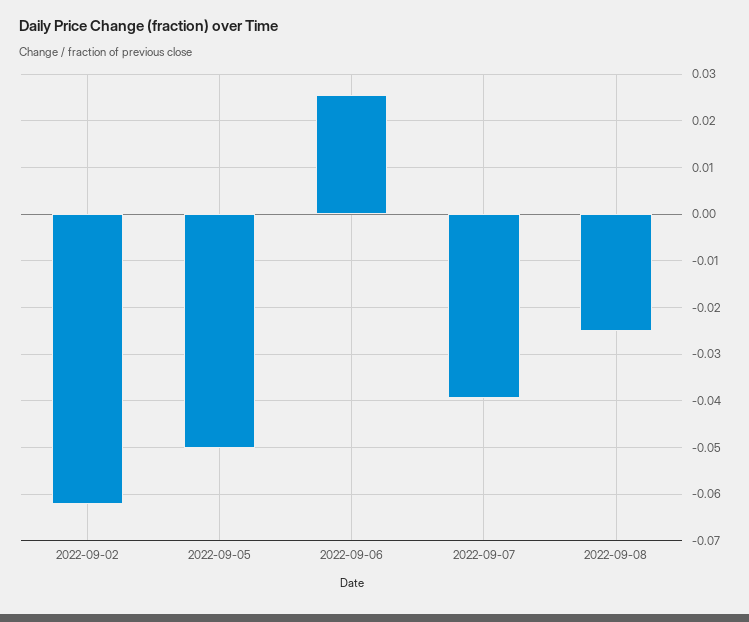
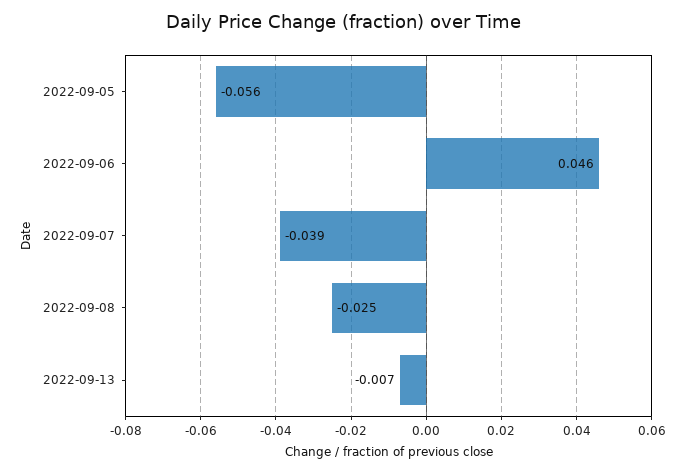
2022-09-02: -0.062 -> none
2022-09-05: -0.05 -> -0.056
2022-09-06: 0.026 -> 0.046
2022-09-13: none -> -0.007

